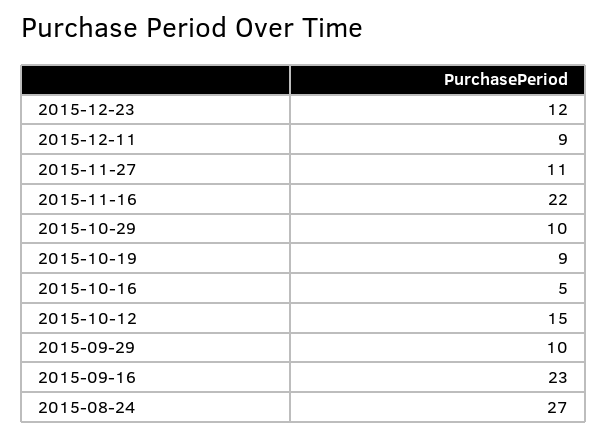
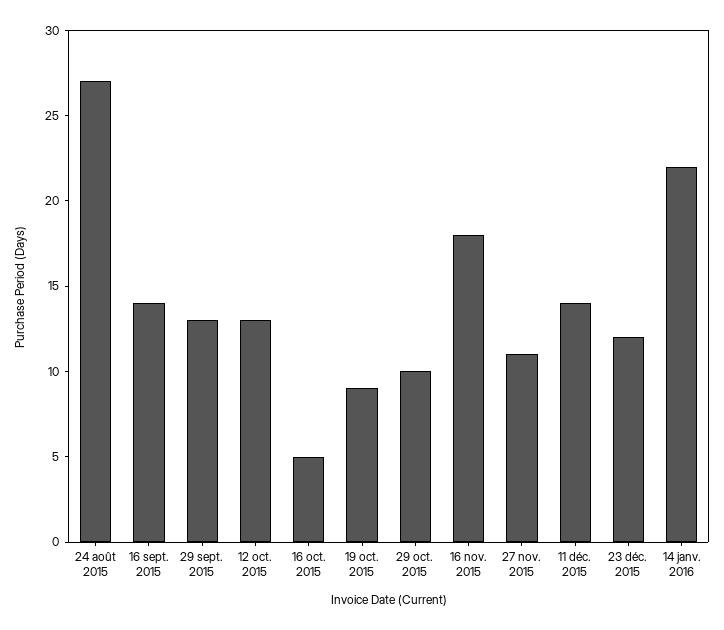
2015-12-11: 9 -> 14
2015-11-16: 22 -> 18
2015-10-12: 15 -> 13
2015-09-29: 10 -> 13
2015-09-16: 23 -> 14
14 janv. 2016: none -> 22

